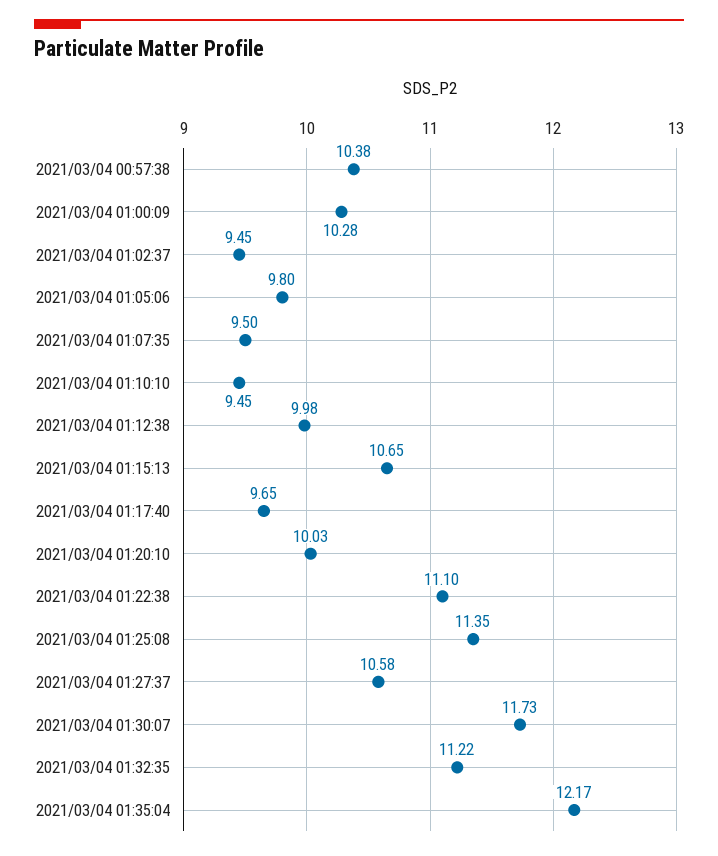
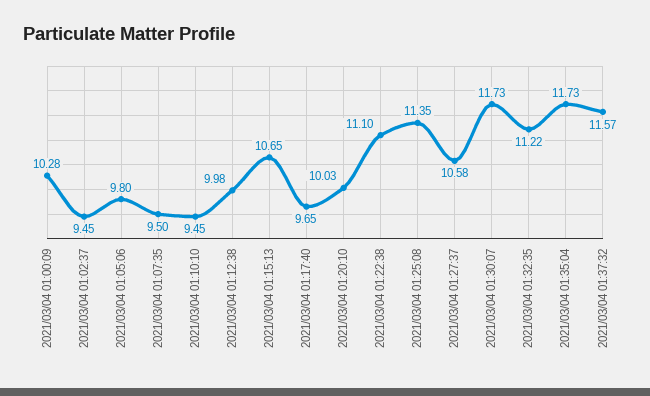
2021/03/04 00:57:38: 10.38 -> none
2021/03/04 01:35:04: 12.17 -> 11.73
2021/03/04 01:37:32: none -> 11.57

